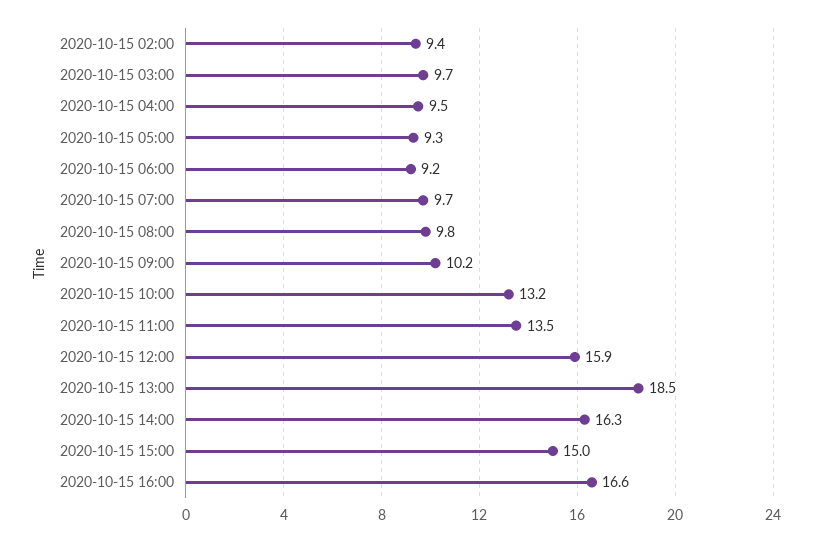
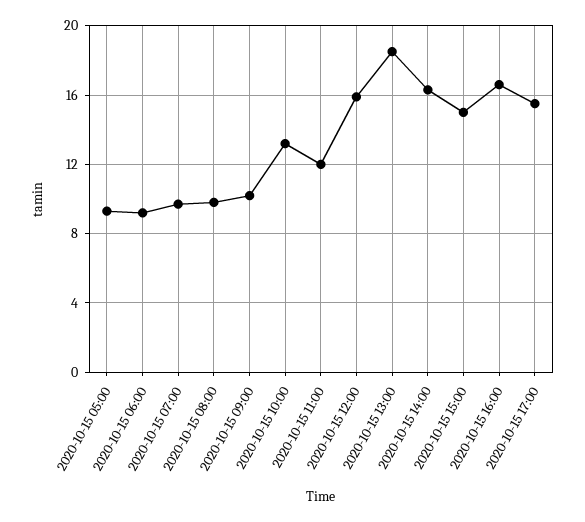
2020-10-15 02:00: 9.4 -> none
2020-10-15 03:00: 9.7 -> none
2020-10-15 04:00: 9.5 -> none
2020-10-15 11:00: 13.5 -> 12
2020-10-15 17:00: none -> 15.5

